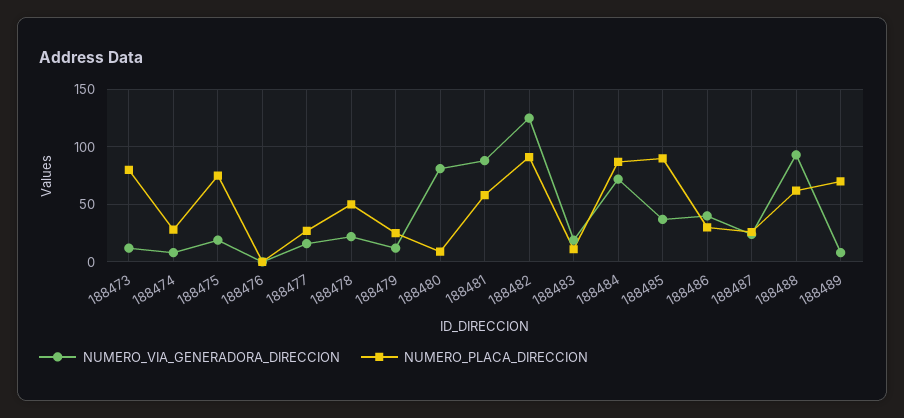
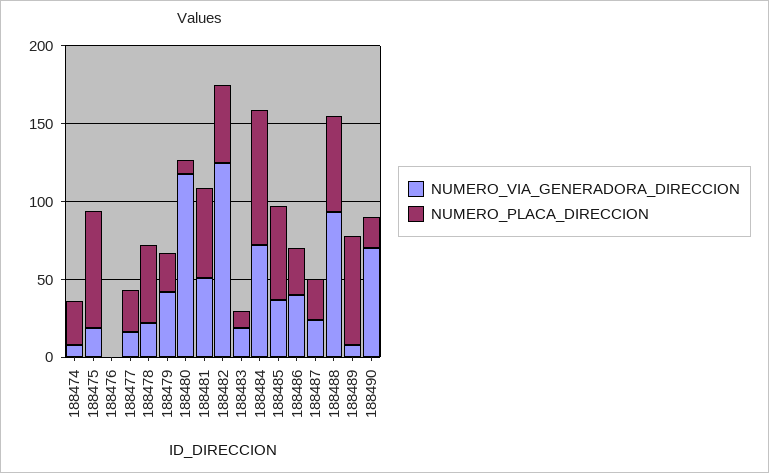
NUMERO_VIA_GENERADORA_DIRECCION, 188473: 10 -> none
NUMERO_PLACA_DIRECCION, 188473: 80 -> none
NUMERO_VIA_GENERADORA_DIRECCION, 188479: 10 -> 40
NUMERO_VIA_GENERADORA_DIRECCION, 188480: 80 -> 120
NUMERO_VIA_GENERADORA_DIRECCION, 188481: 90 -> 50
NUMERO_PLACA_DIRECCION, 188482: 90 -> 50
NUMERO_PLACA_DIRECCION, 188485: 90 -> 60
NUMERO_VIA_GENERADORA_DIRECCION, 188490: none -> 70
NUMERO_PLACA_DIRECCION, 188490: none -> 20

